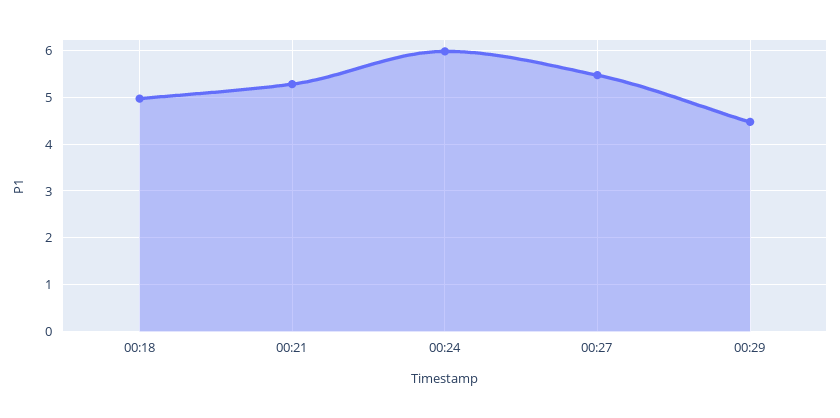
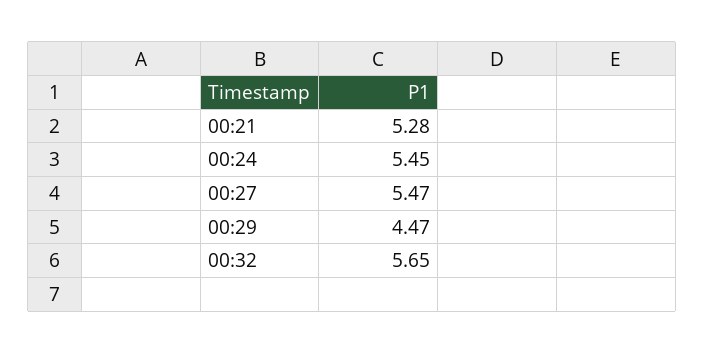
00:18: 5 -> none
00:24: 6 -> 5.45
00:32: none -> 5.65

